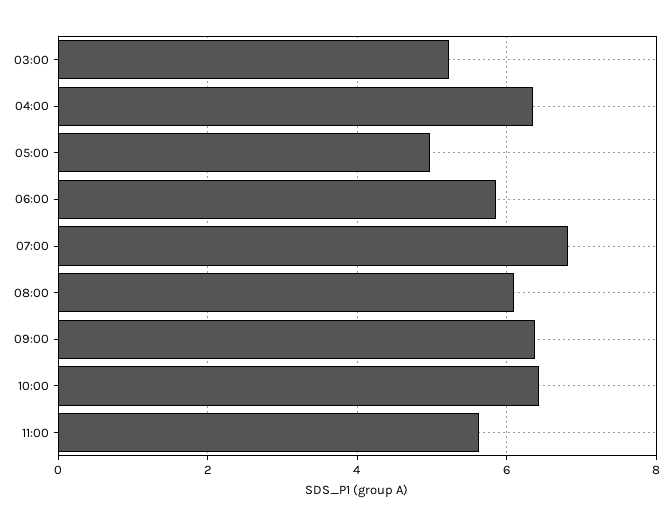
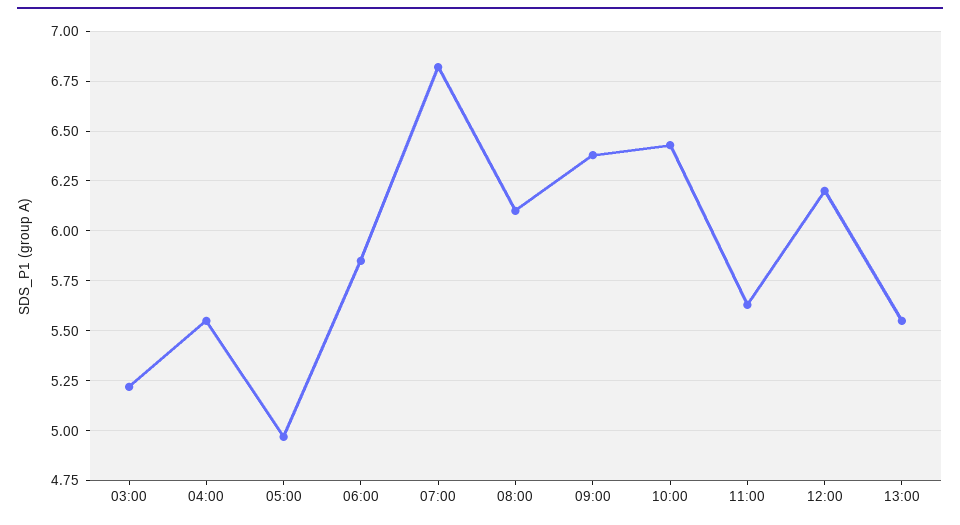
04:00: 6.4 -> 5.55
12:00: none -> 6.2
13:00: none -> 5.55

